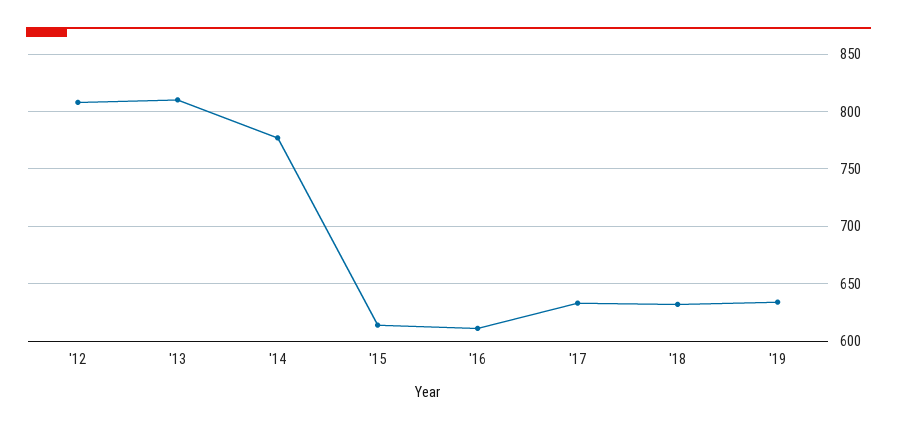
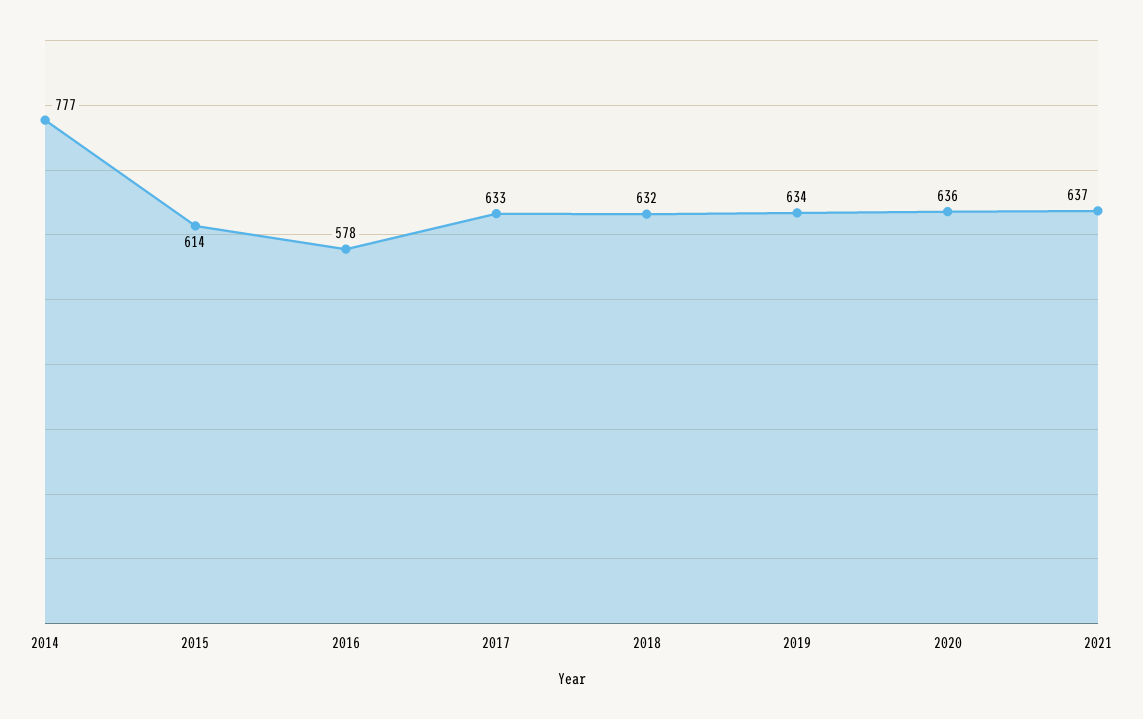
'12: 810 -> none
'13: 810 -> none
'16: 610 -> 578
2020: none -> 636
2021: none -> 637

